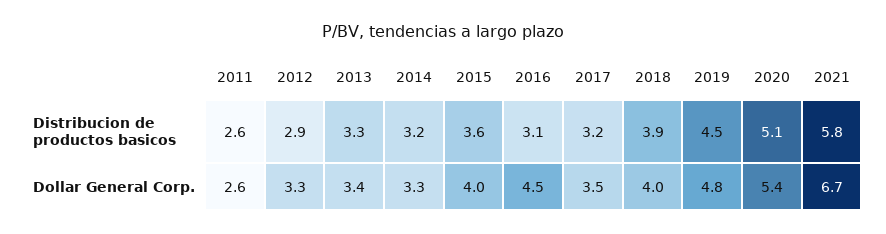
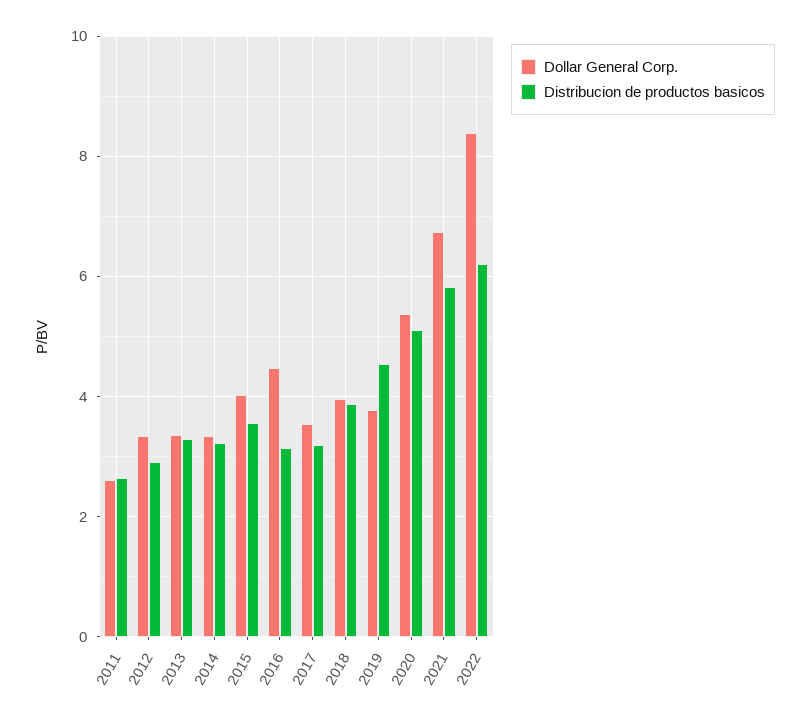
Dollar General Corp., 2019: 4.8 -> 3.8
Dollar General Corp., 2022: none -> 8.4
Distribucion de productos basicos, 2022: none -> 6.2

